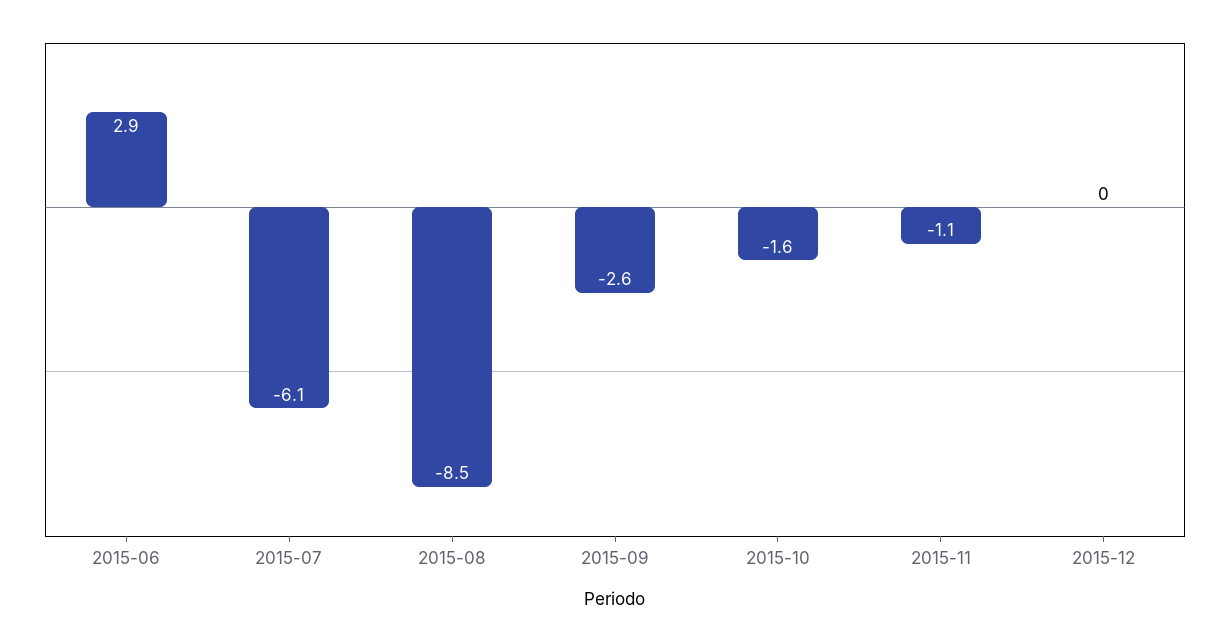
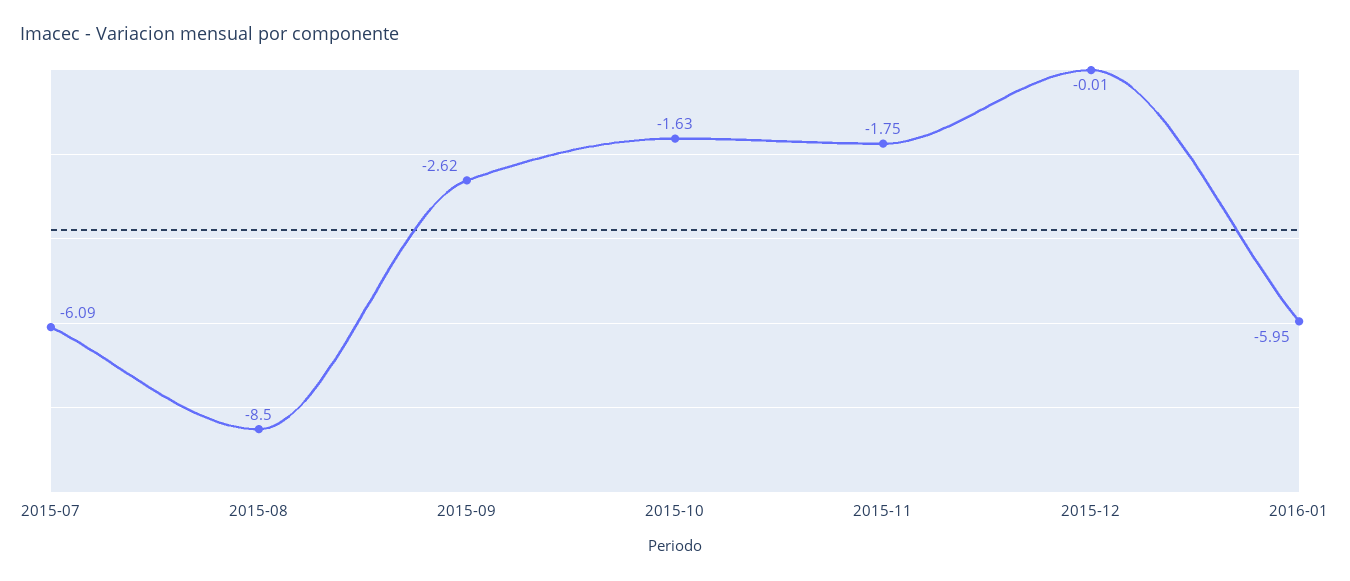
2015-06: 2.9 -> none
2015-11: -1.1 -> -1.75
2016-01: none -> -5.95

